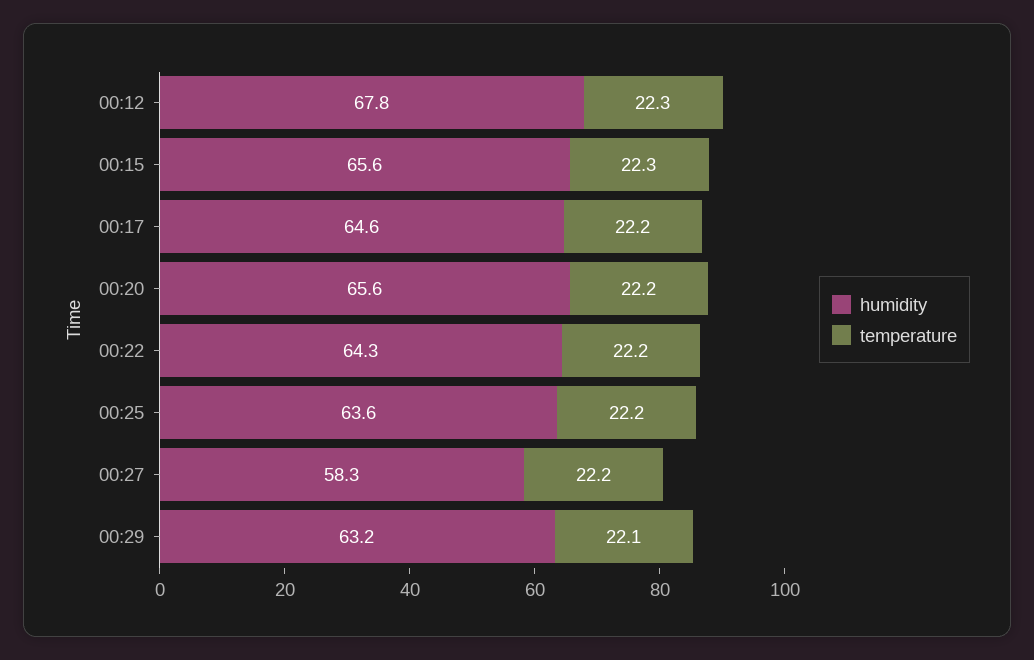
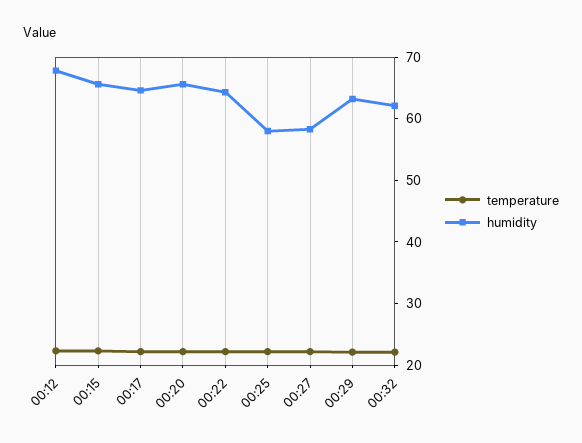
humidity, 00:25: 63.6 -> 58
temperature, 00:32: none -> 22
humidity, 00:32: none -> 62

